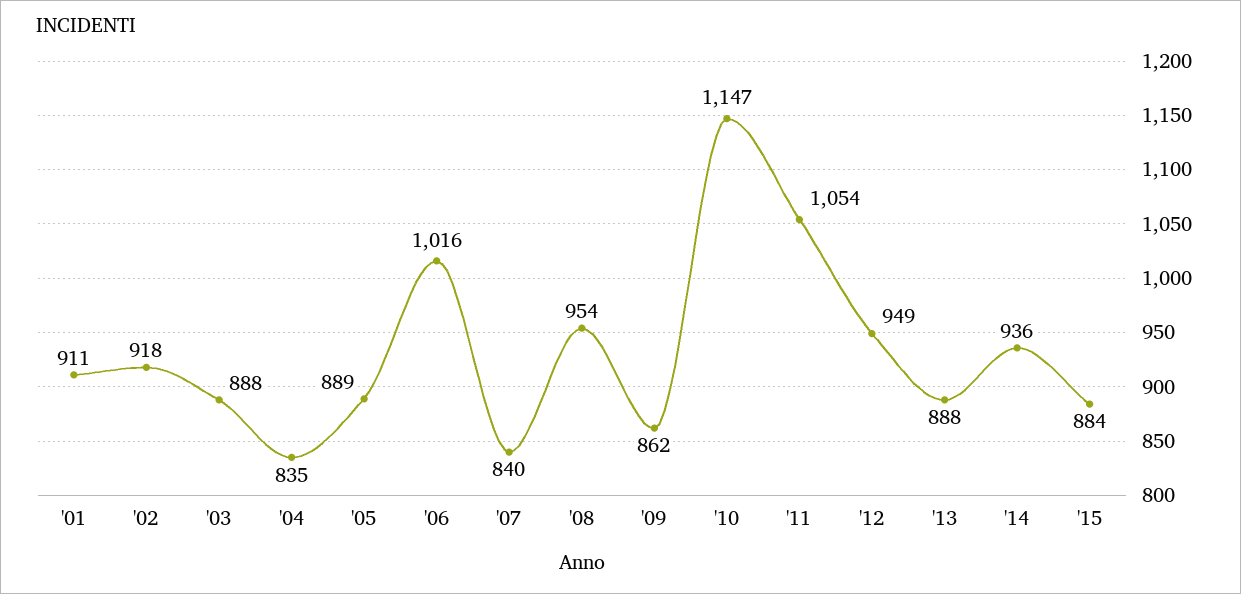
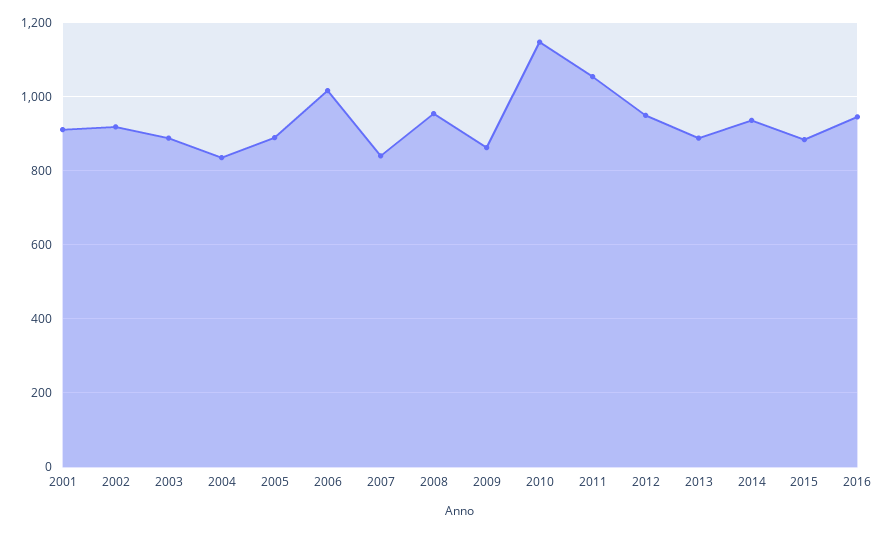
2016: none -> 940

